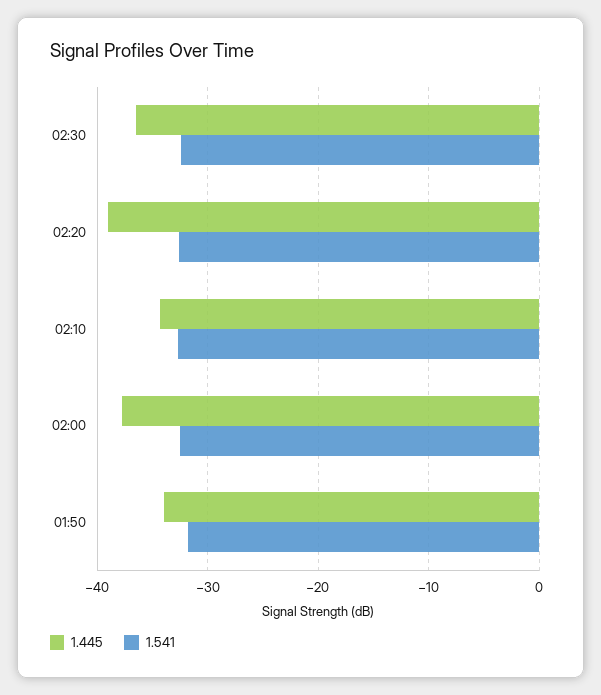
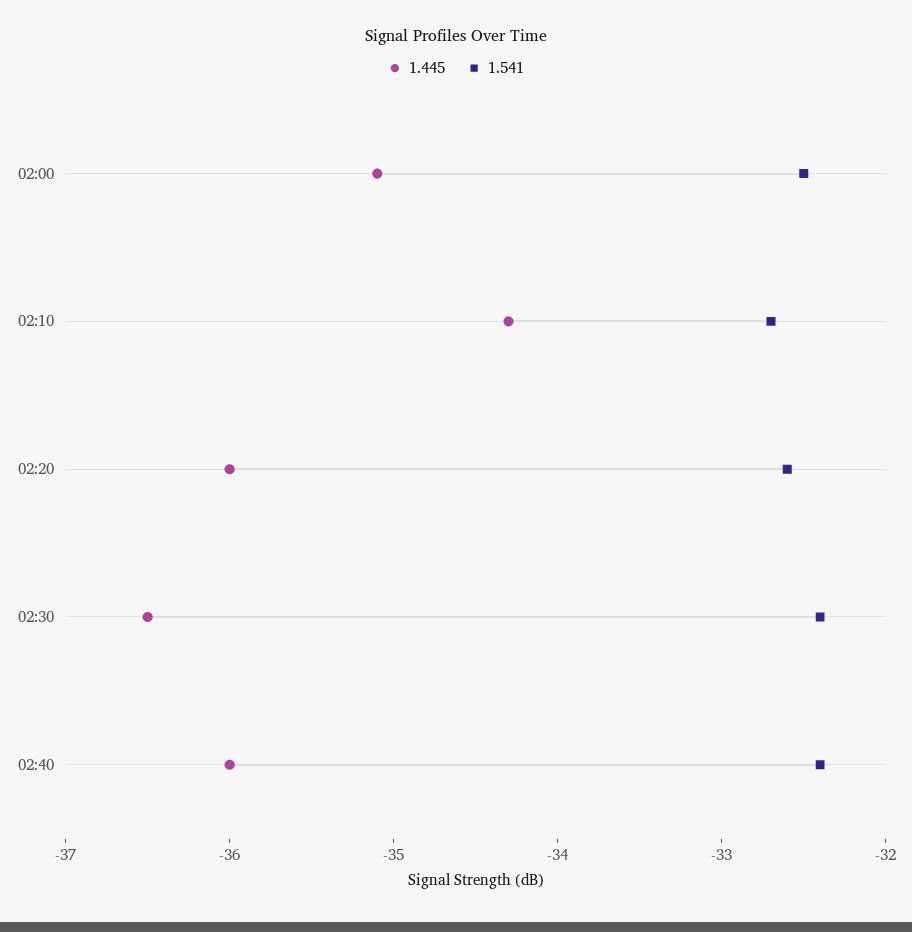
1.445, 02:20: -39 -> -36
1.445, 02:00: -38 -> -35.1
1.445, 01:50: -34 -> none
1.541, 01:50: -32 -> none
1.445, 02:40: none -> -36
1.541, 02:40: none -> -32.4

